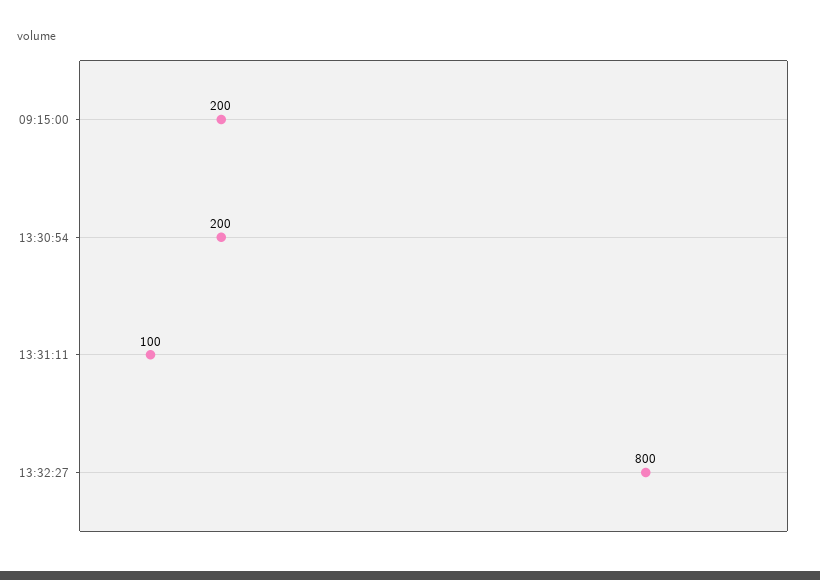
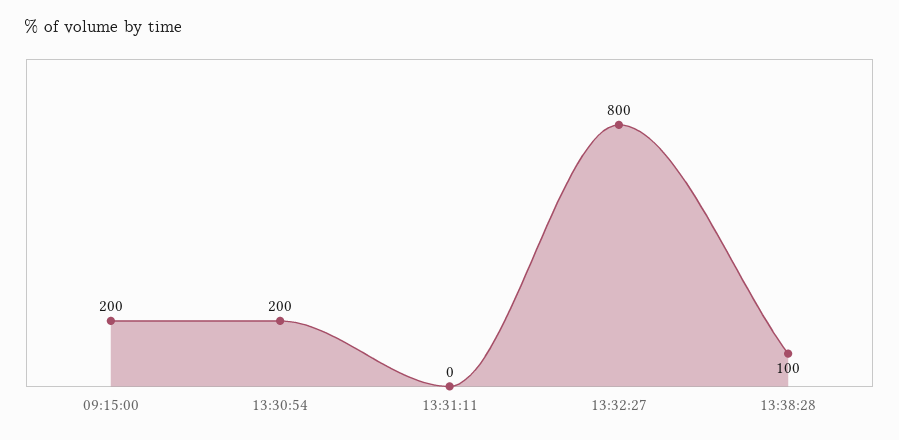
13:31:11: 100 -> 0
13:38:28: none -> 100

